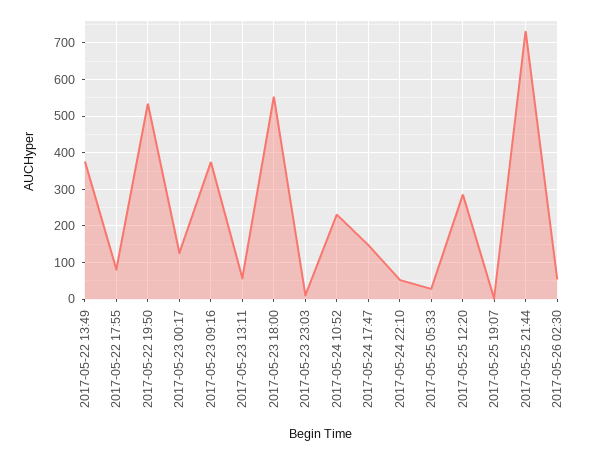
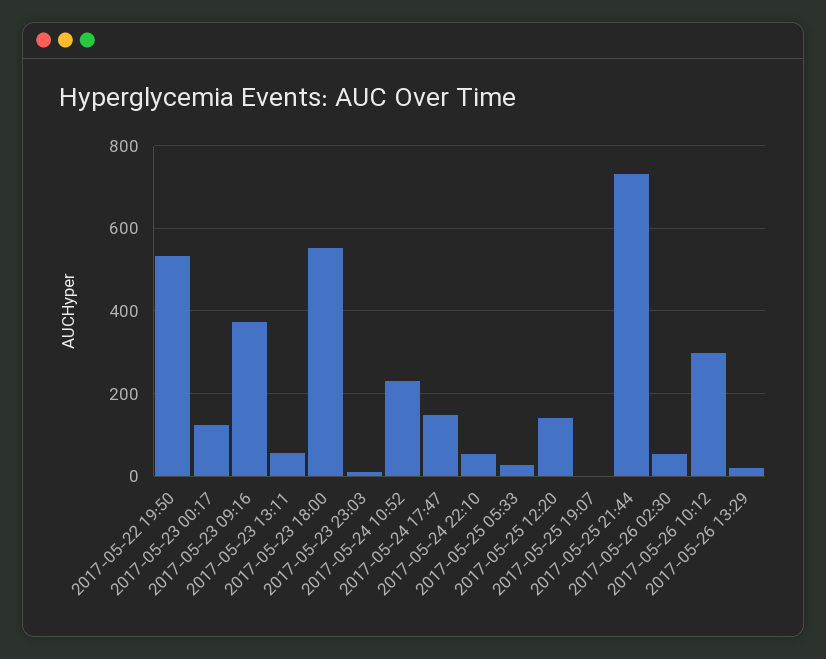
2017-05-22 13:49: 380 -> none
2017-05-22 17:55: 80 -> none
2017-05-25 12:20: 280 -> 140
2017-05-26 10:12: none -> 300
2017-05-26 13:29: none -> 20

